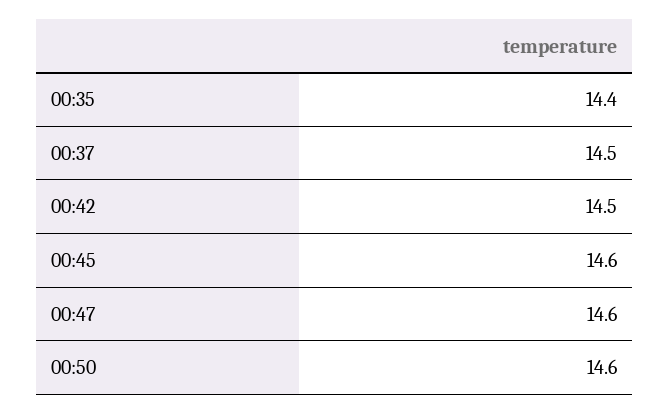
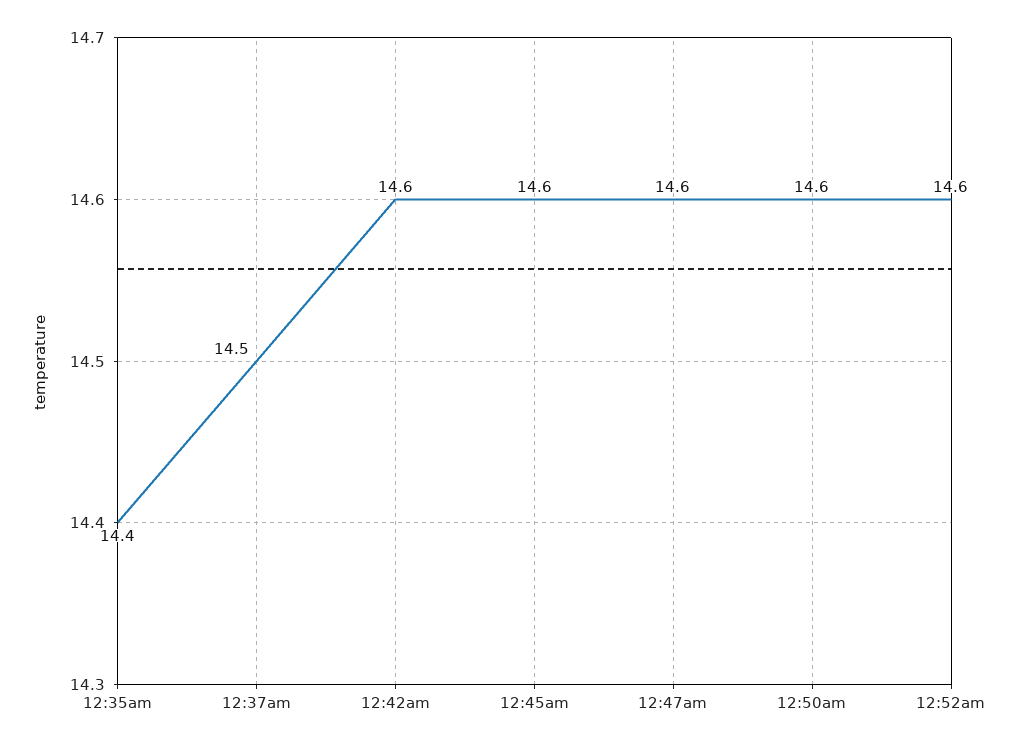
00:42: 14.5 -> 14.6
12:52am: none -> 14.6

